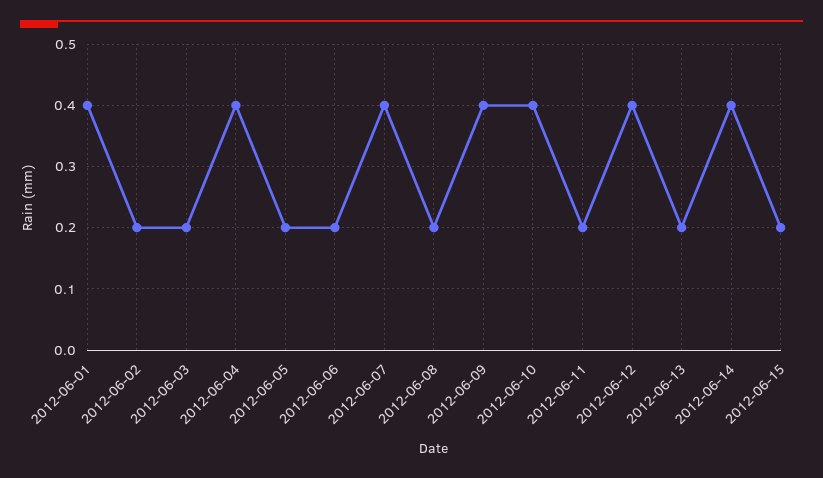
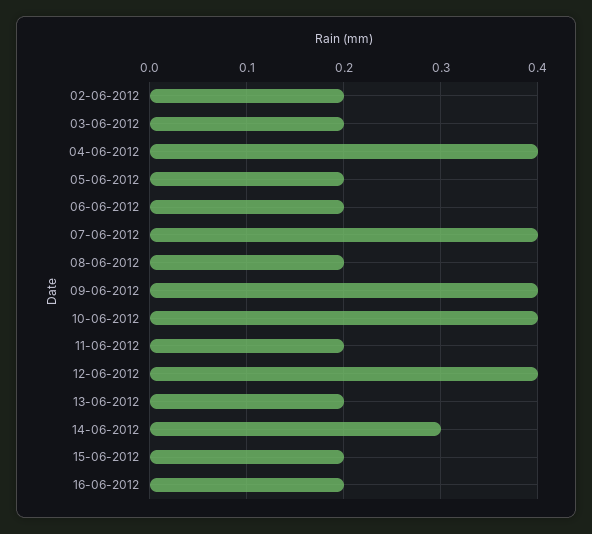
2012-06-01: 0.4 -> none
2012-06-14: 0.4 -> 0.3
16-06-2012: none -> 0.2

